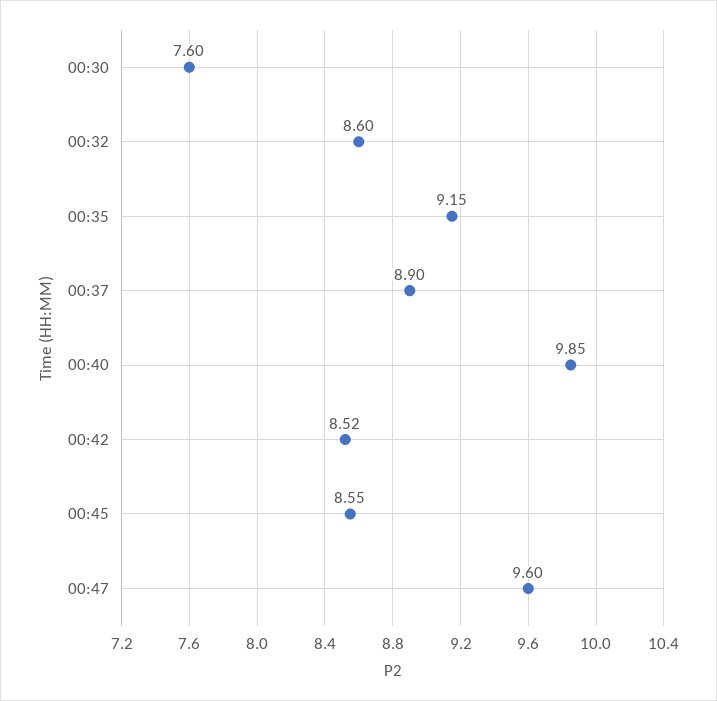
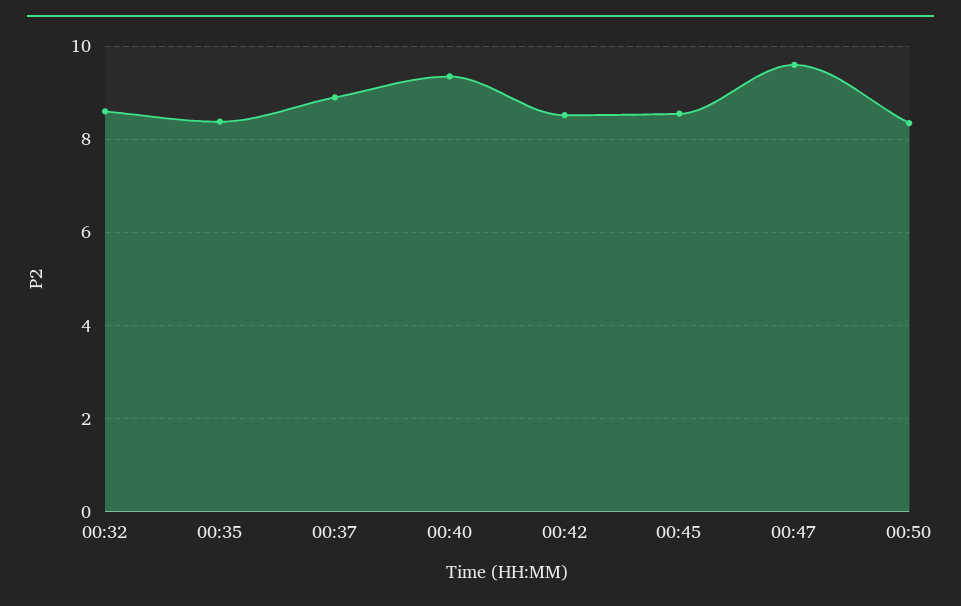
00:30: 7.6 -> none
00:35: 9.15 -> 8.4
00:40: 9.85 -> 9.4
00:50: none -> 8.4

